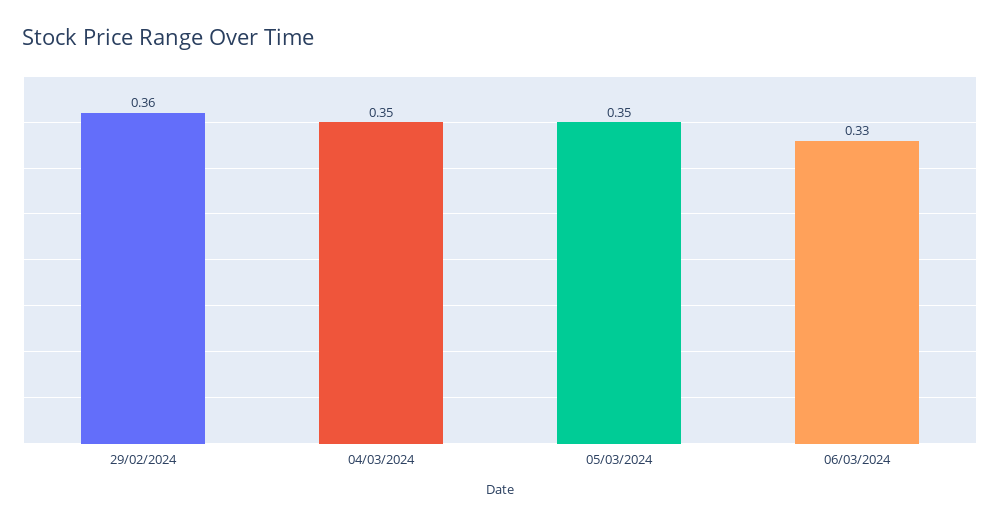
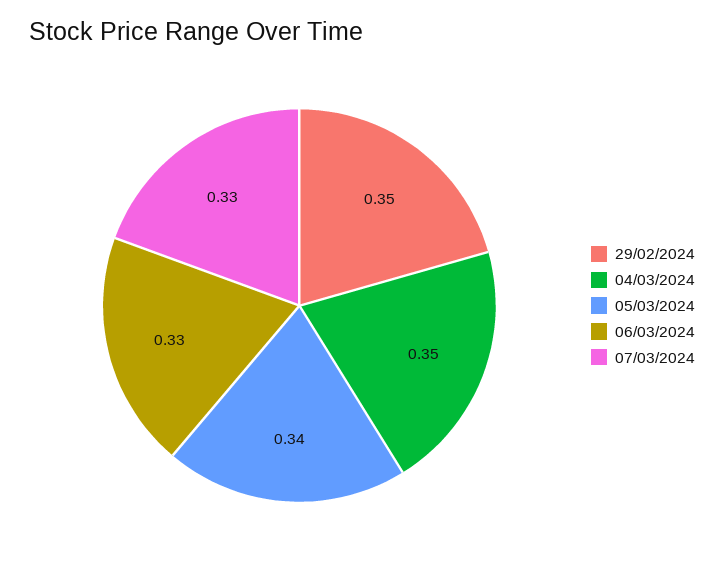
29/02/2024: 0.36 -> 0.35
05/03/2024: 0.35 -> 0.34
07/03/2024: none -> 0.33

